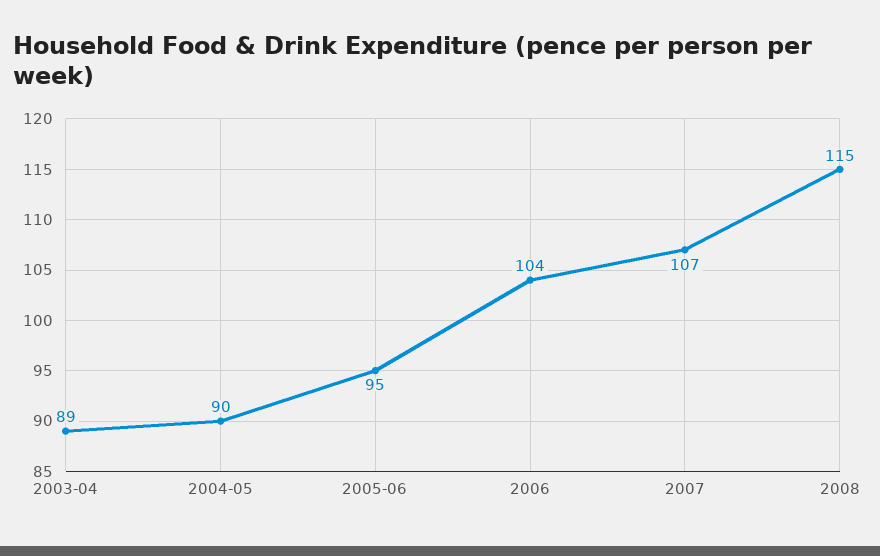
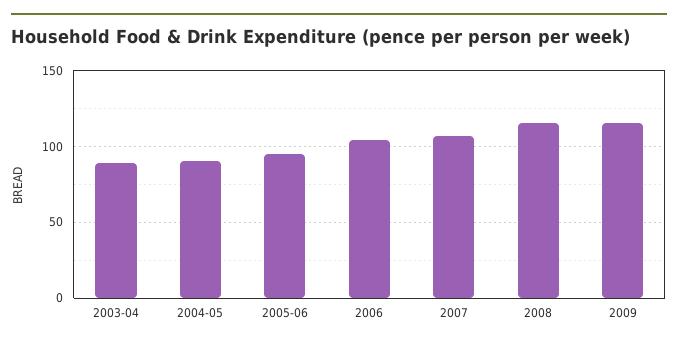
2009: none -> 115

